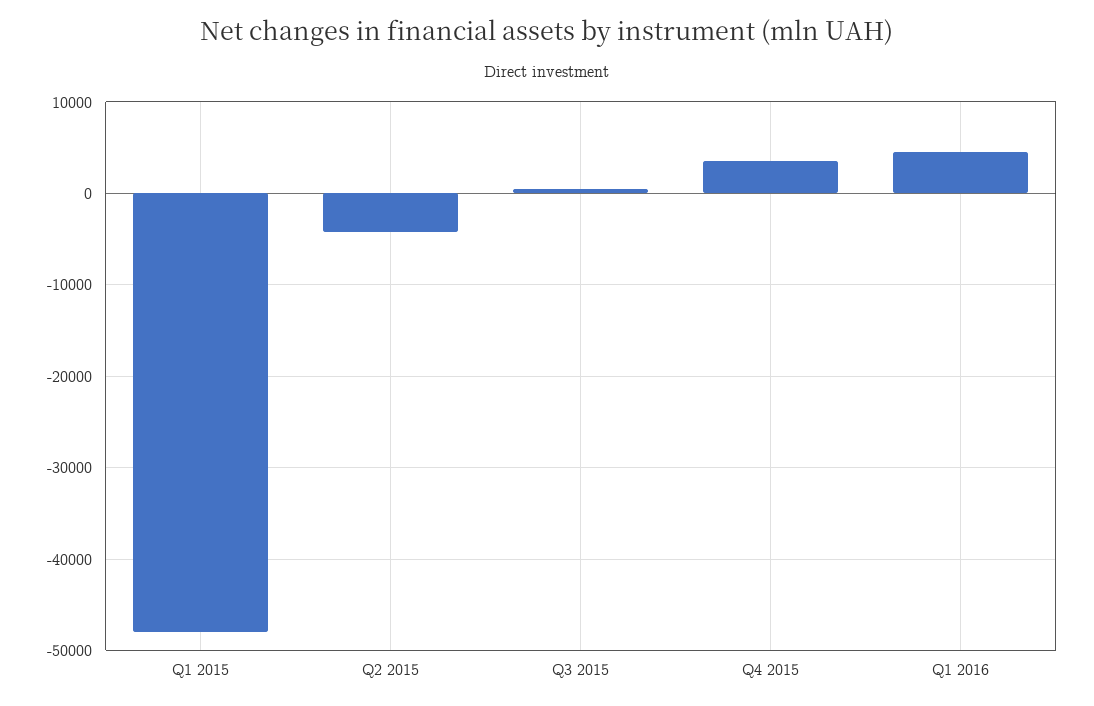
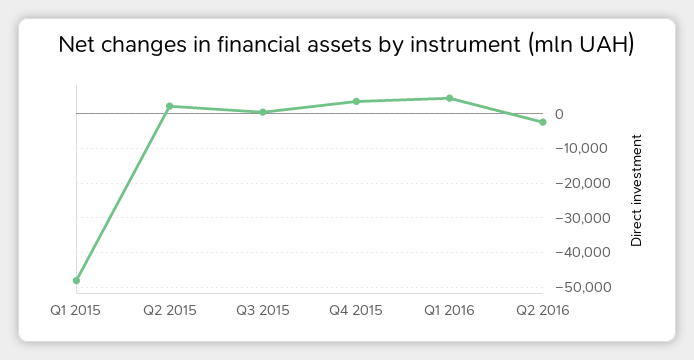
Q2 2015: -4000 -> 2000
Q2 2016: none -> -2000

